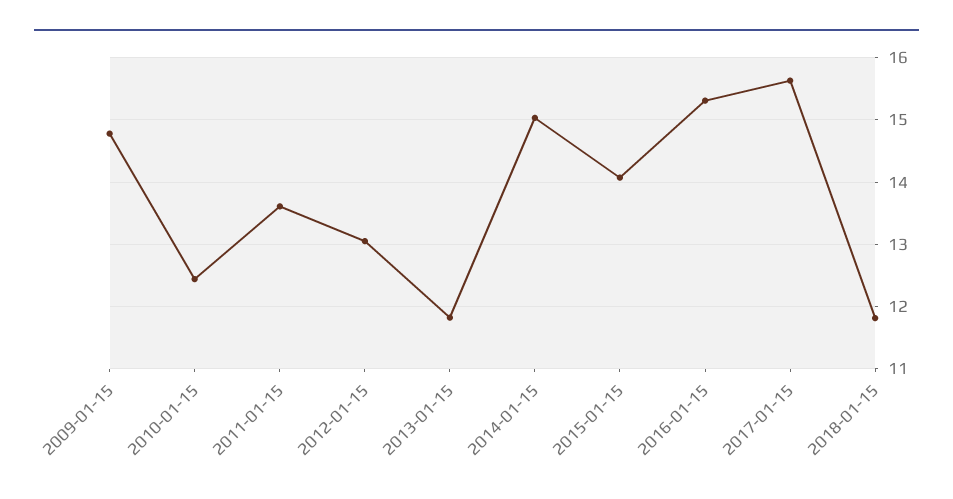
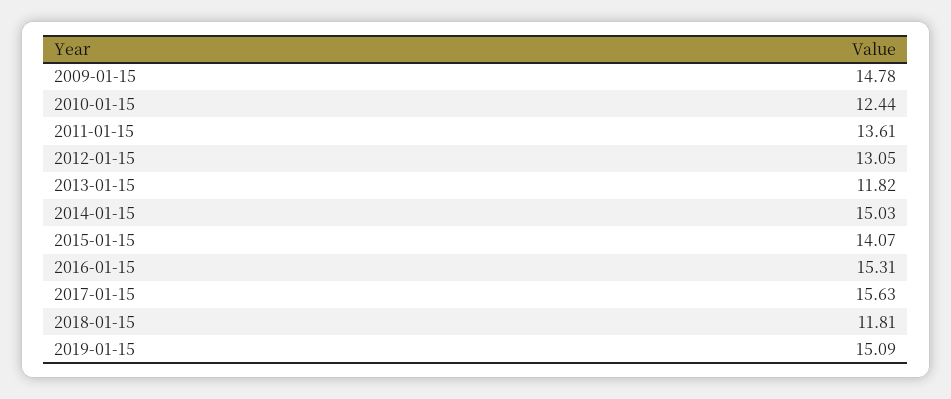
2019-01-15: none -> 15.09

